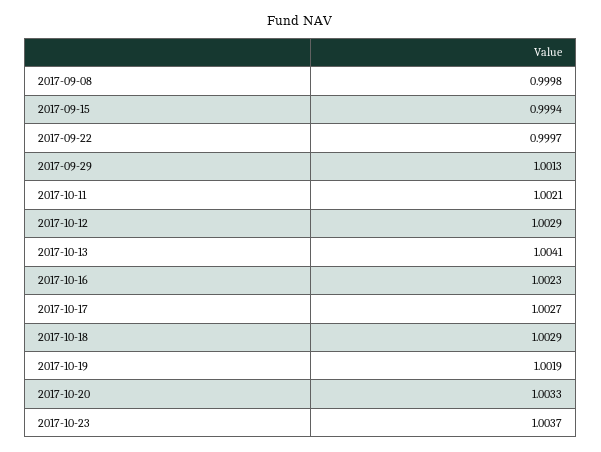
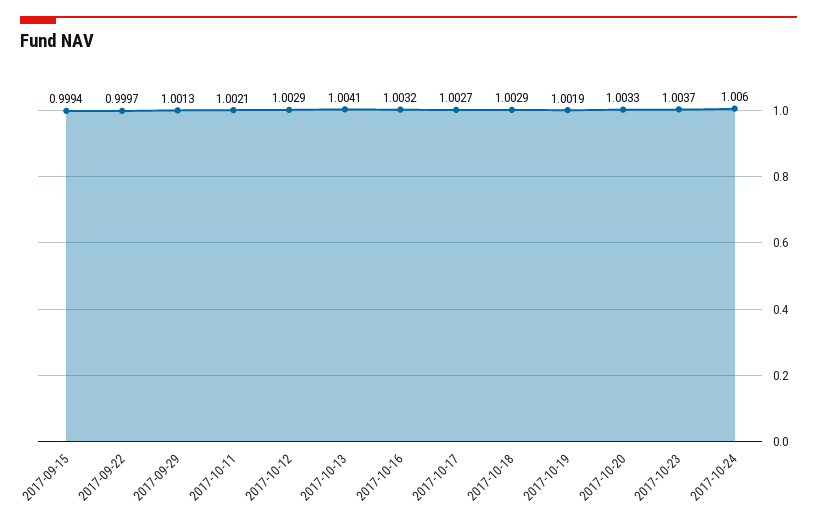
2017-09-08: 0.9998 -> none
2017-10-16: 1.0023 -> 1.0032
2017-10-24: none -> 1.006

